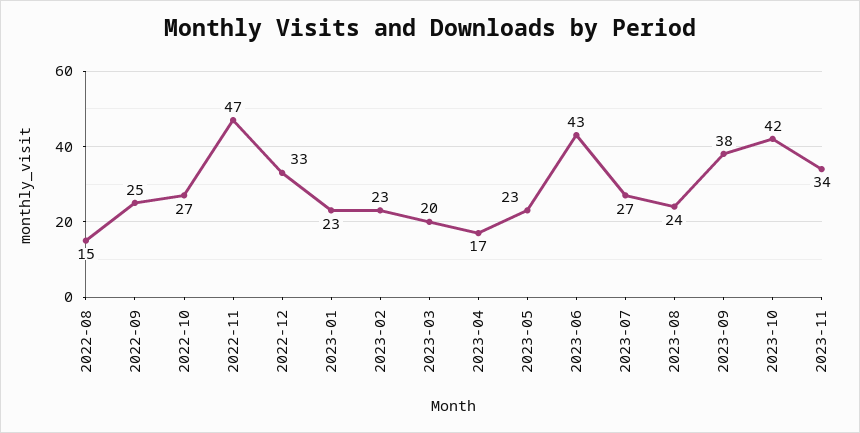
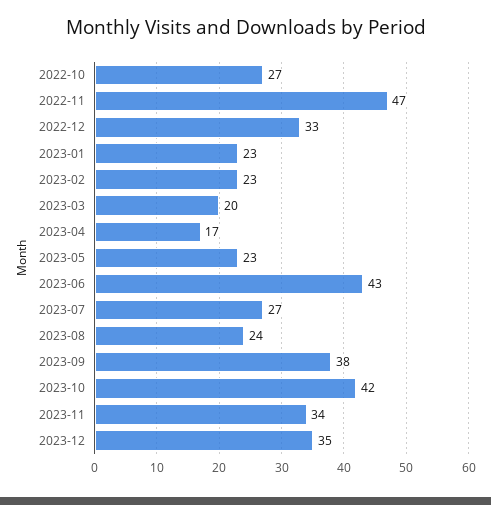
2022-08: 15 -> none
2022-09: 25 -> none
2023-12: none -> 35

